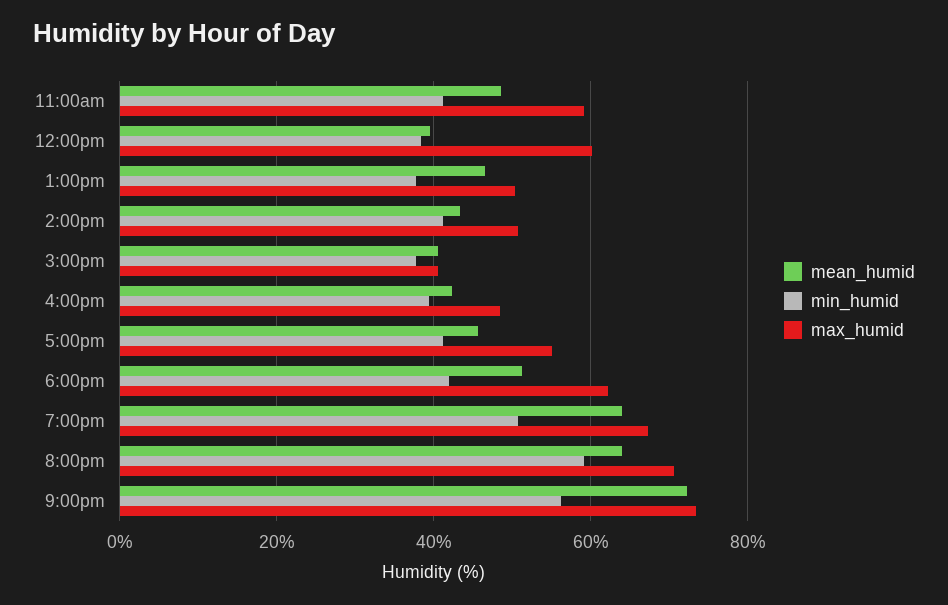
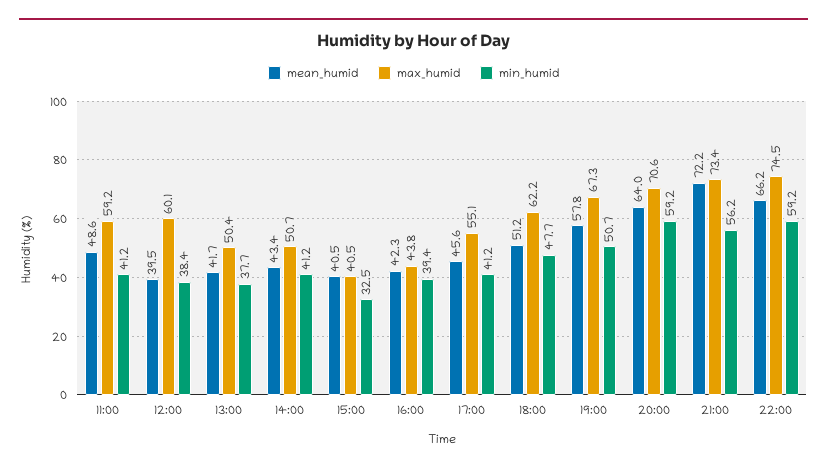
mean_humid, 1:00pm: 46 -> 41.7
min_humid, 3:00pm: 38 -> 32.5
max_humid, 4:00pm: 48 -> 43.8
min_humid, 6:00pm: 42 -> 47.7
mean_humid, 7:00pm: 64 -> 57.8
mean_humid, 22:00: none -> 66.2
max_humid, 22:00: none -> 74.5
min_humid, 22:00: none -> 59.2

